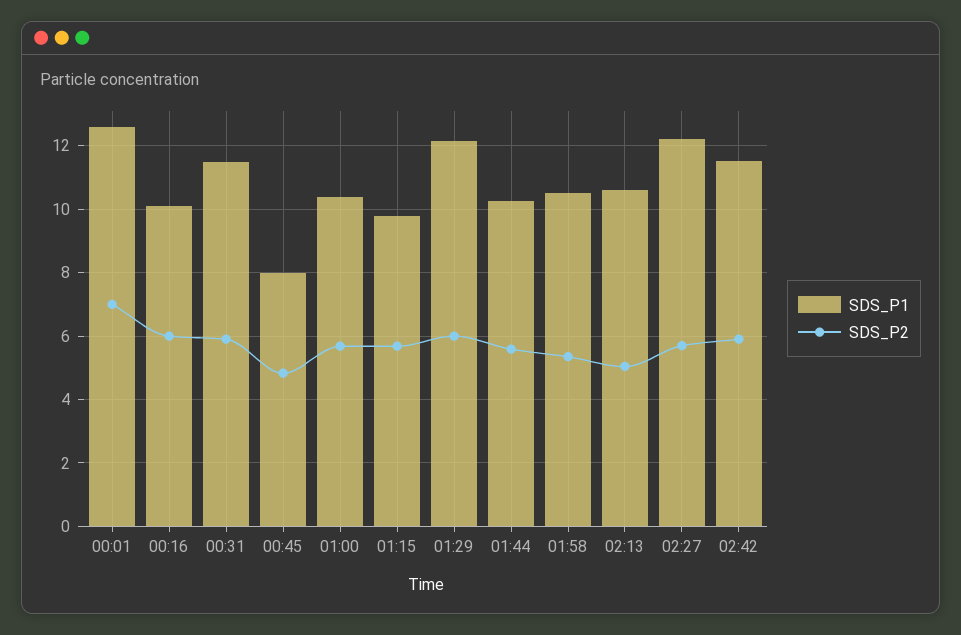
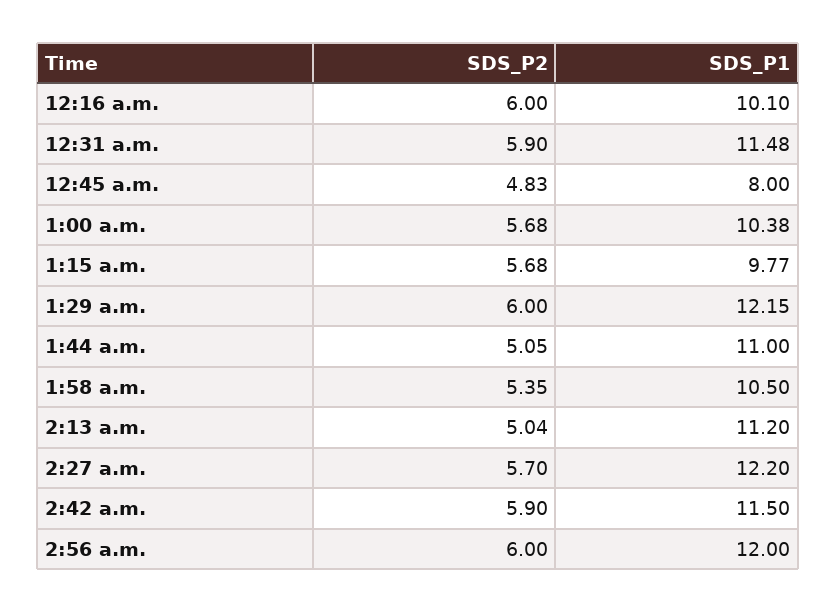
SDS_P1, 00:01: 12.6 -> none
SDS_P2, 00:01: 7 -> none
SDS_P1, 01:44: 10.2 -> 11
SDS_P2, 01:44: 5.6 -> 5.05
SDS_P1, 02:13: 10.6 -> 11.2
SDS_P2, 2:56 a.m.: none -> 6
SDS_P1, 2:56 a.m.: none -> 12

